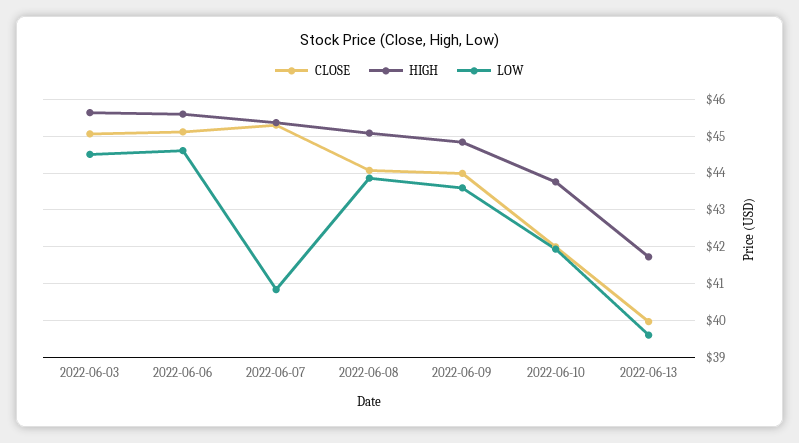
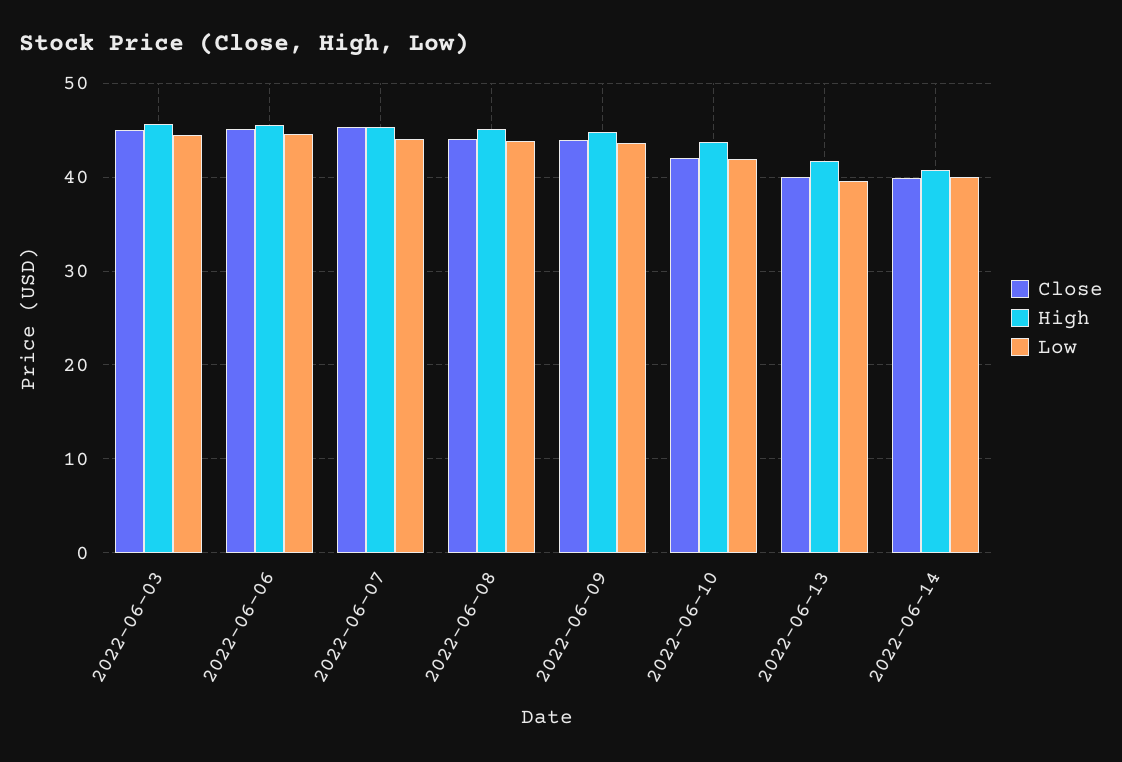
LOW, 2022-06-07: 40.8 -> 44
CLOSE, 2022-06-14: none -> 40
HIGH, 2022-06-14: none -> 41
LOW, 2022-06-14: none -> 40

